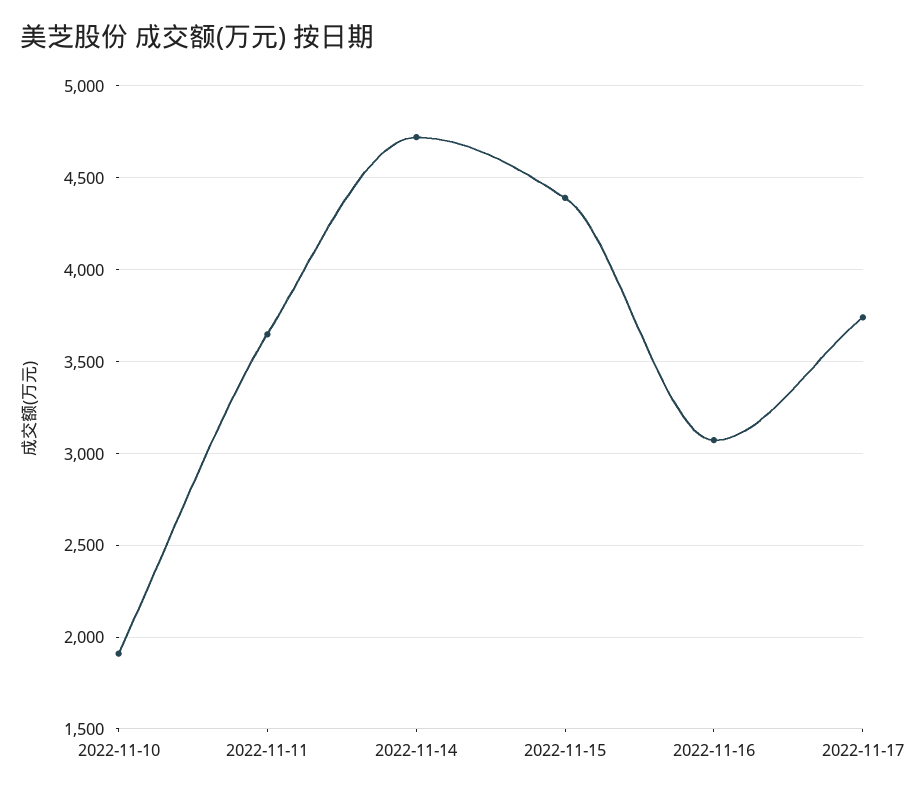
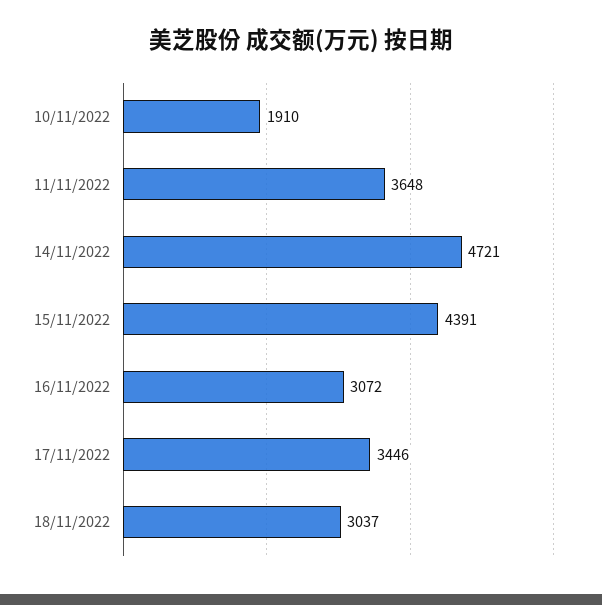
2022-11-17: 3750 -> 3446
18/11/2022: none -> 3037

